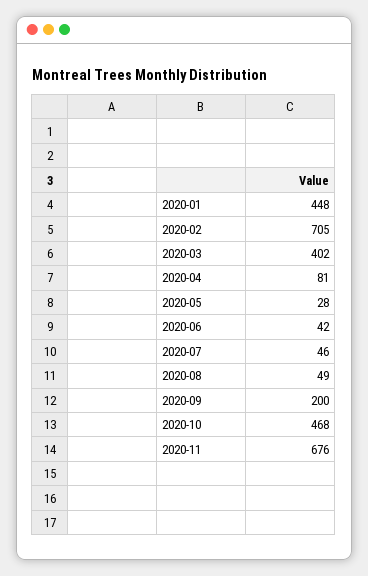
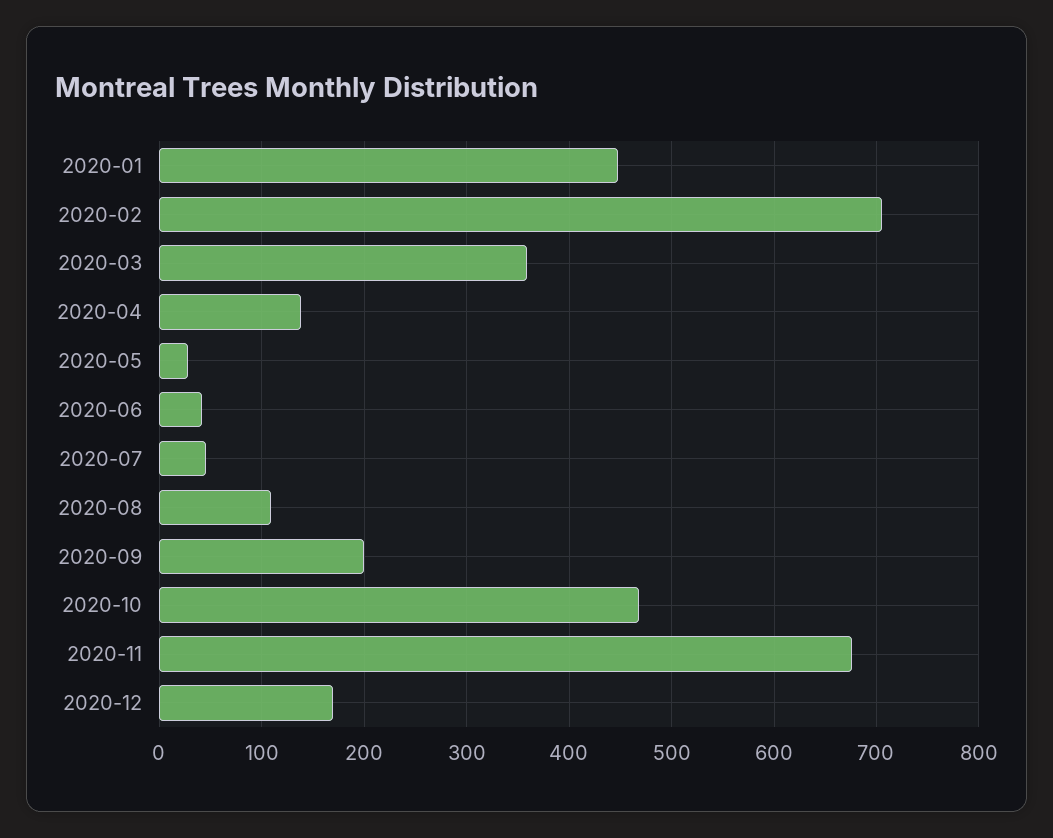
2020-03: 402 -> 360
2020-04: 81 -> 140
2020-08: 49 -> 110
2020-12: none -> 170

